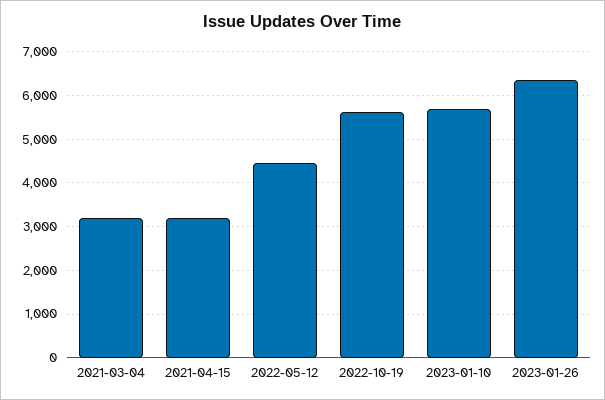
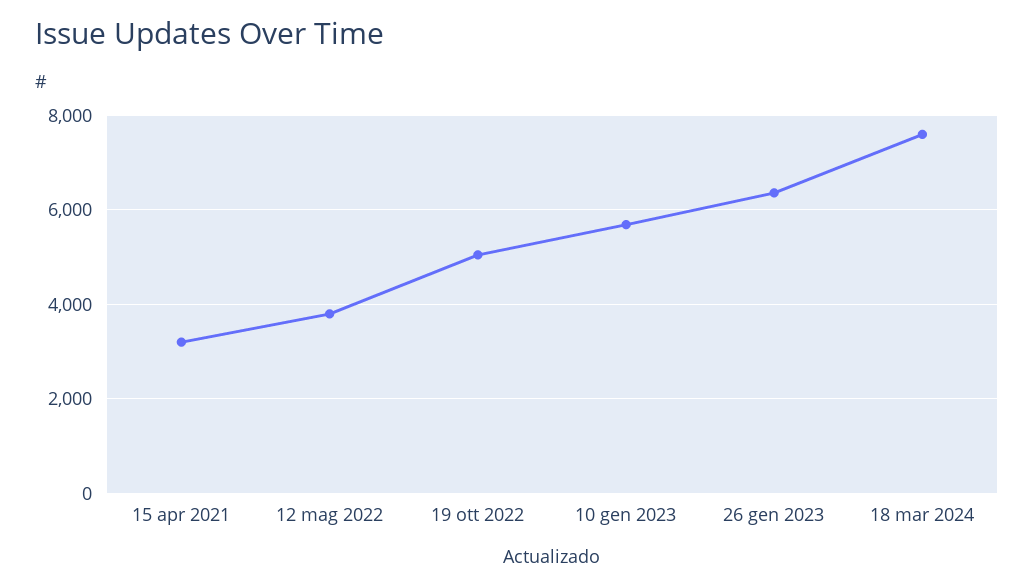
2021-03-04: 3200 -> none
2022-05-12: 4400 -> 3800
2022-10-19: 5600 -> 5000
18 mar 2024: none -> 7600

